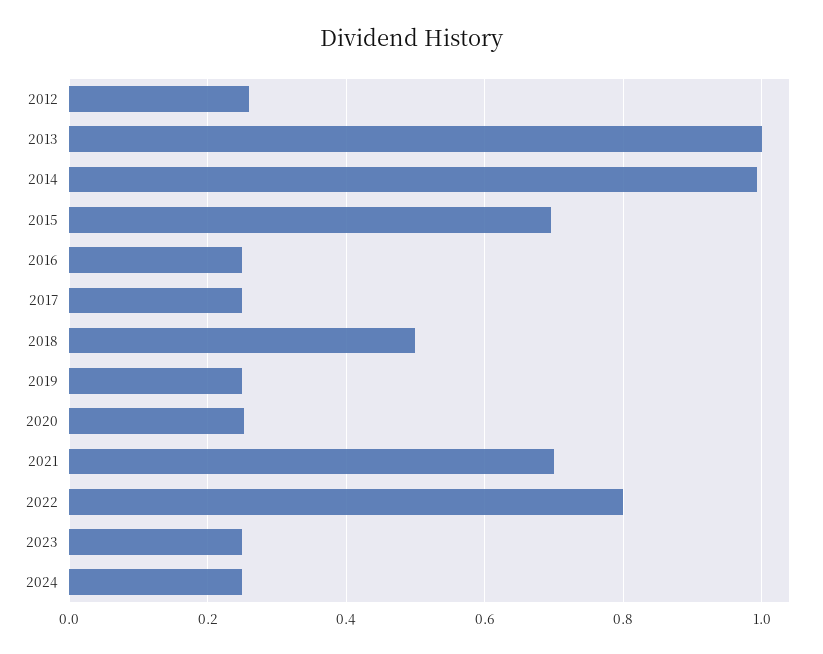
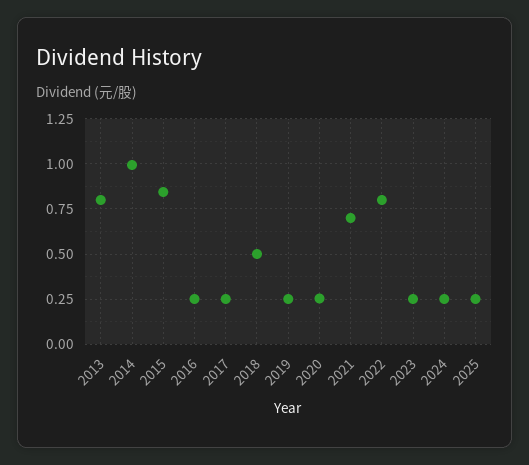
2012: 0.26 -> none
2013: 1 -> 0.8
2015: 0.7 -> 0.85
2025: none -> 0.25

